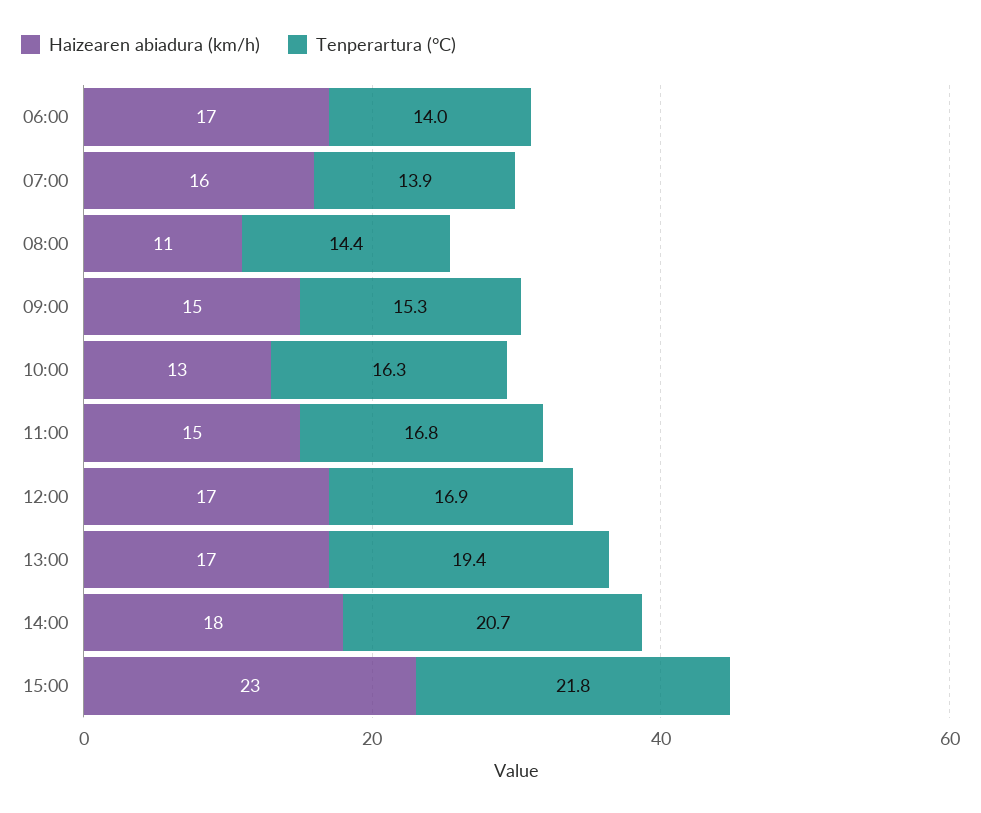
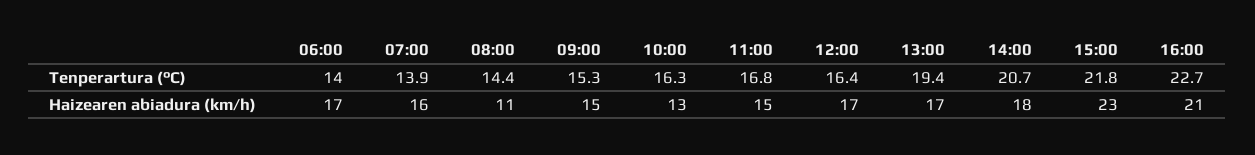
Tenperartura (°C), 12:00: 16.9 -> 16.4
Tenperartura (°C), 16:00: none -> 22.7
Haizearen abiadura (km/h), 16:00: none -> 21

